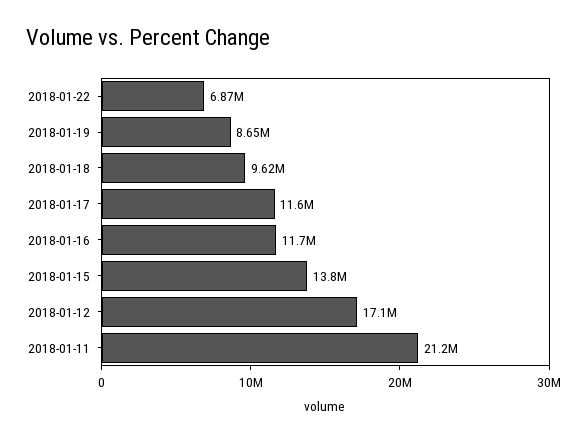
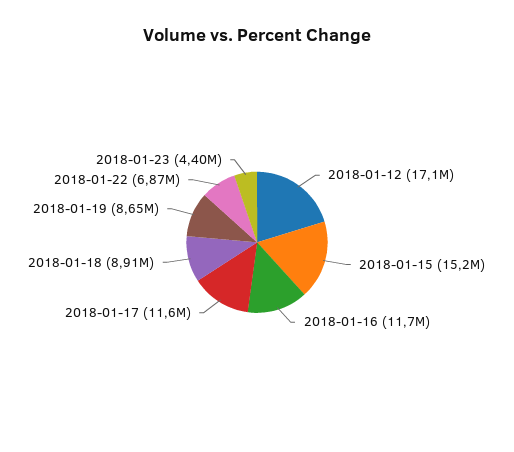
2018-01-18: 9620000 -> 8910000
2018-01-15: 13800000 -> 15200000
2018-01-11: 21200000 -> none
2018-01-23: none -> 4400000

